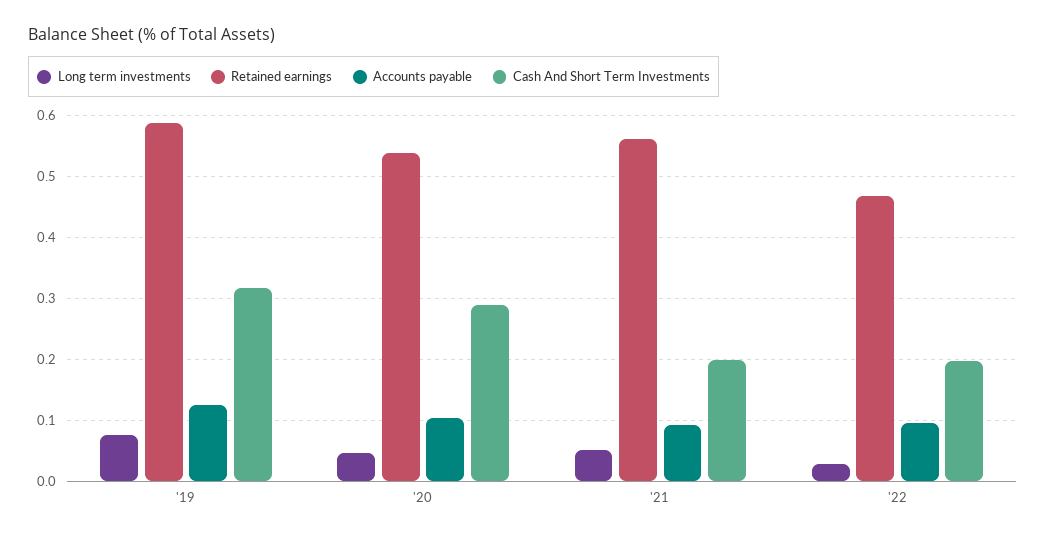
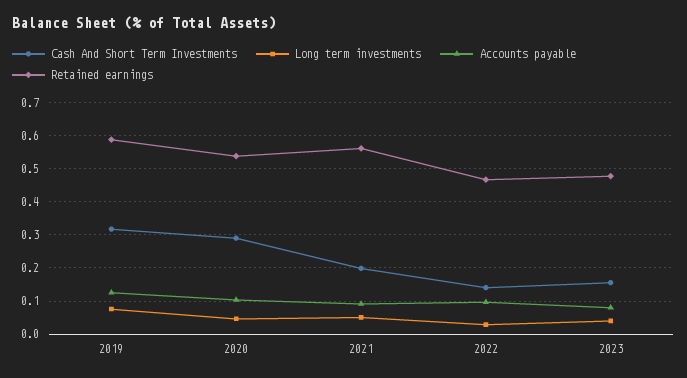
Cash And Short Term Investments, '22: 0.2 -> 0.14
Cash And Short Term Investments, 2023: none -> 0.16
Long term investments, 2023: none -> 0.04
Accounts payable, 2023: none -> 0.08
Retained earnings, 2023: none -> 0.48

